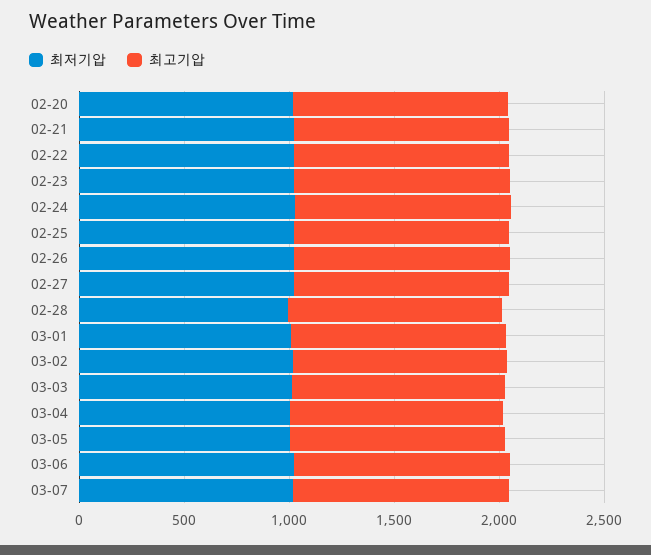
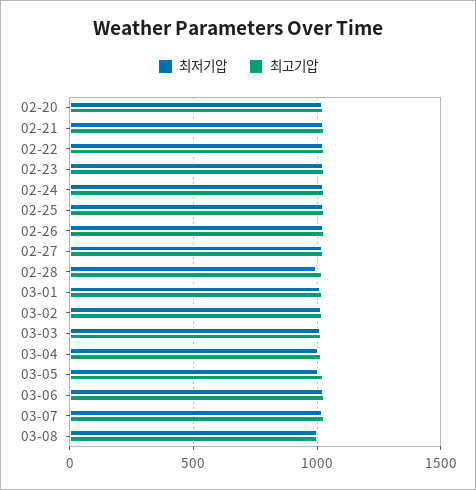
최저기압, 03-08: none -> 1000
최고기압, 03-08: none -> 1000

